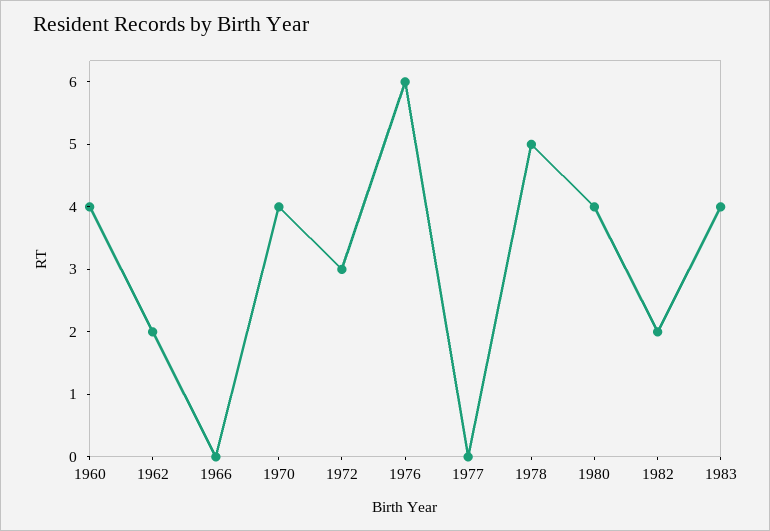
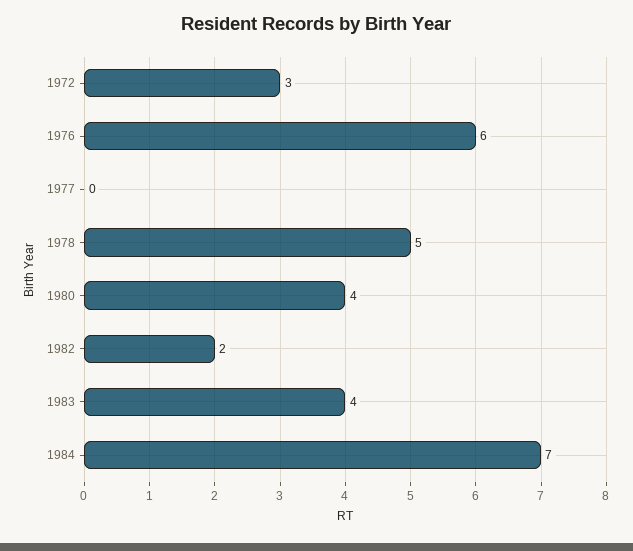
1960: 4 -> none
1962: 2 -> none
1966: 0 -> none
1970: 4 -> none
1984: none -> 7

